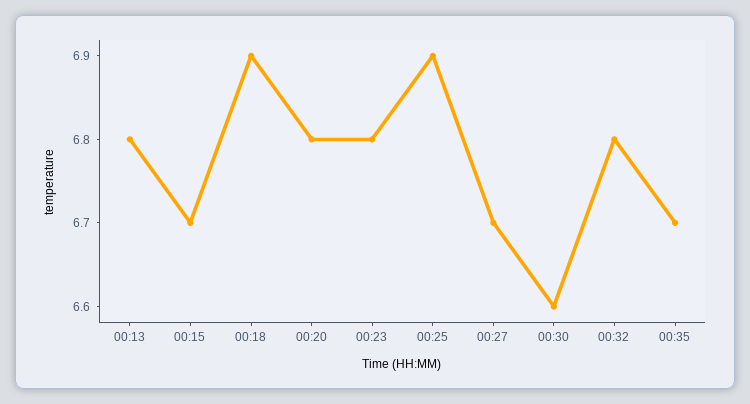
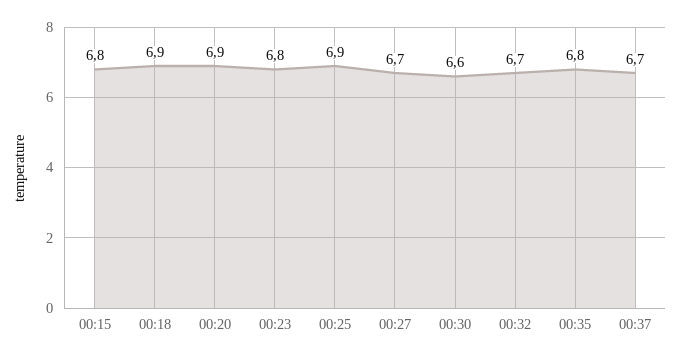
00:13: 6.8 -> none
00:15: 6.7 -> 6.8
00:20: 6.8 -> 6.9
00:32: 6.8 -> 6.7
00:35: 6.7 -> 6.8
00:37: none -> 6.7

